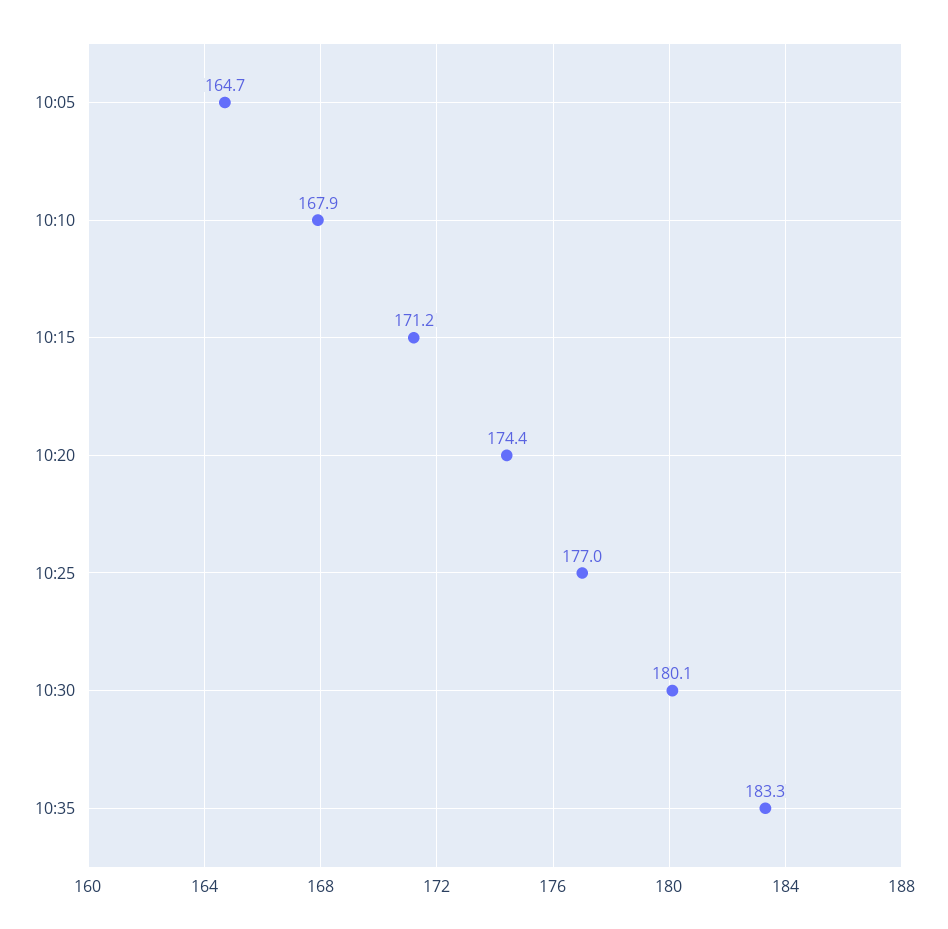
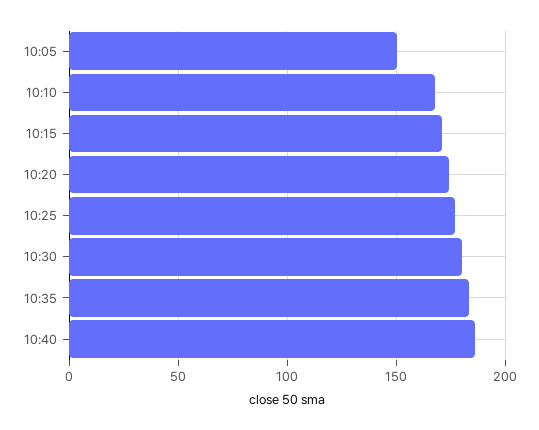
10:05: 164.7 -> 150
10:40: none -> 185

